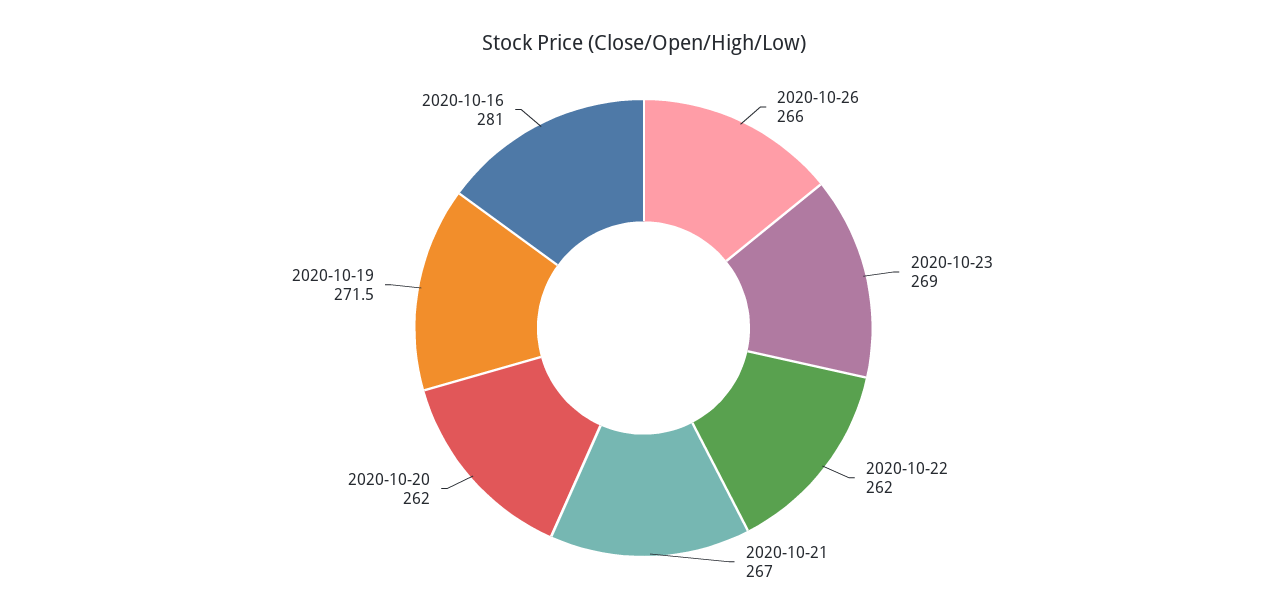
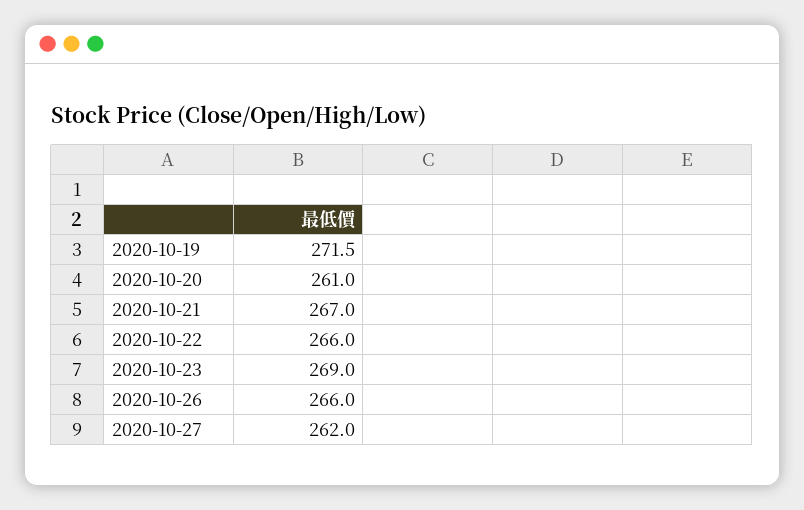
2020-10-22: 262 -> 266
2020-10-20: 262 -> 261
2020-10-16: 281 -> none
2020-10-27: none -> 262

